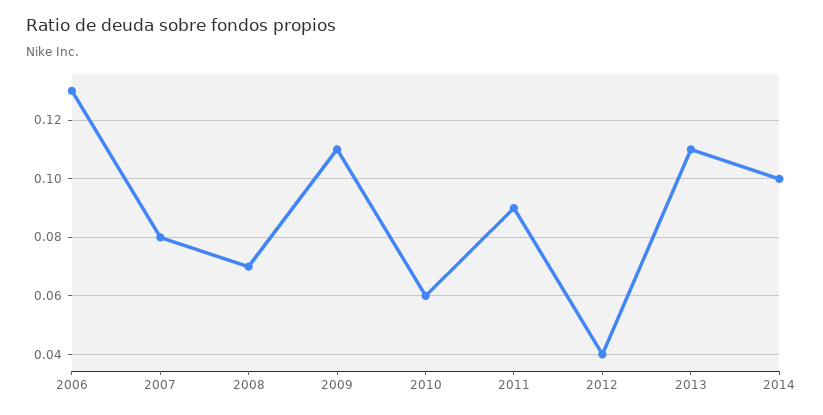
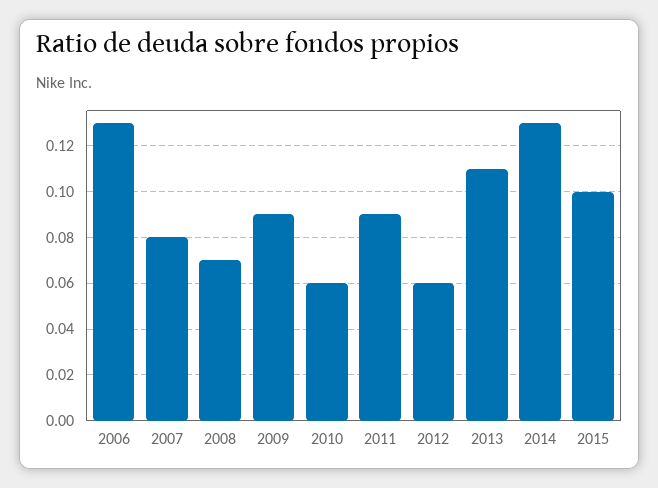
2009: 0.11 -> 0.09
2012: 0.04 -> 0.06
2014: 0.1 -> 0.13
2015: none -> 0.1

